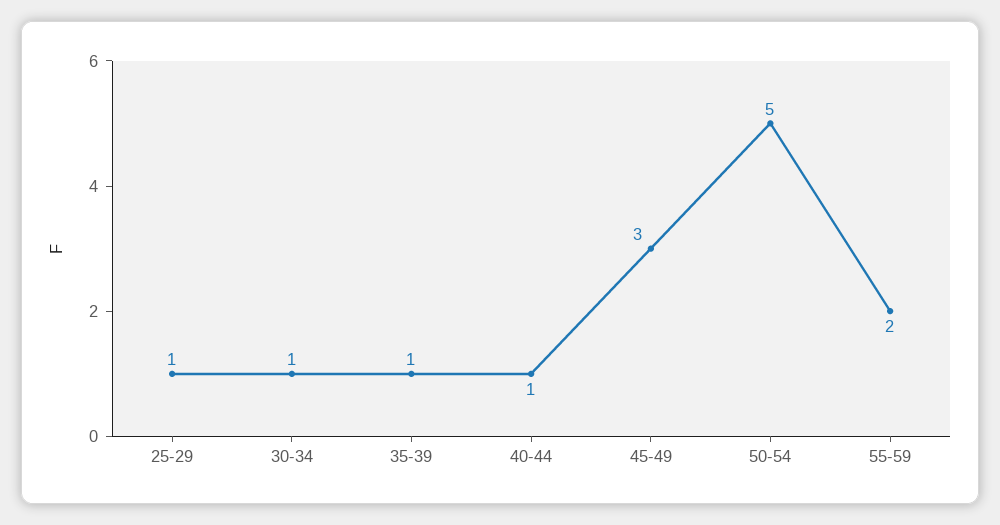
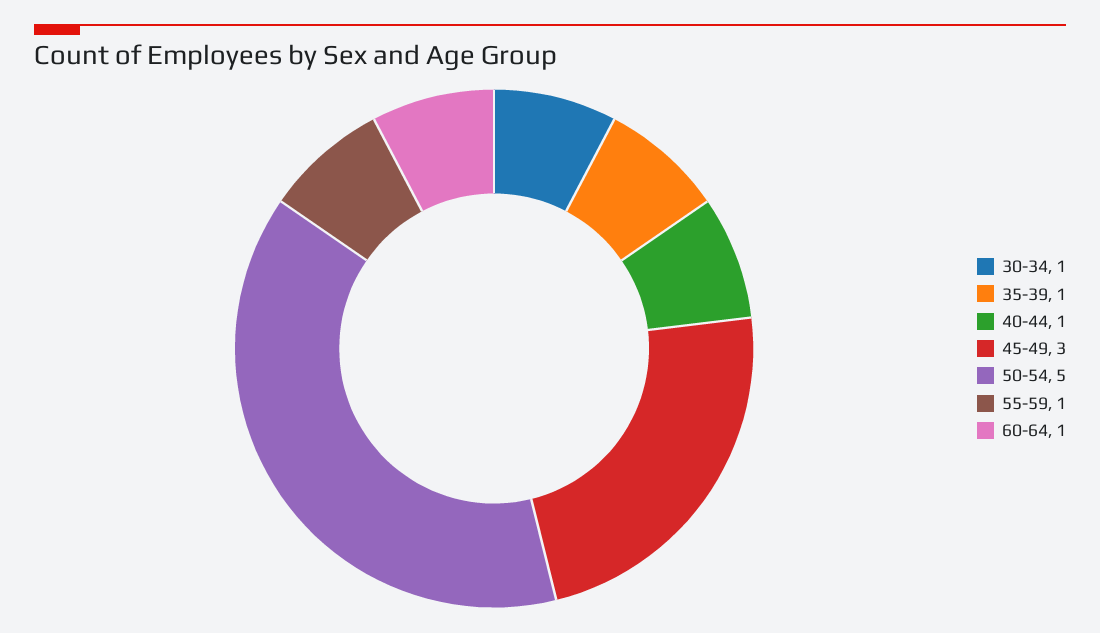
25-29: 1 -> none
55-59: 2 -> 1
60-64: none -> 1

